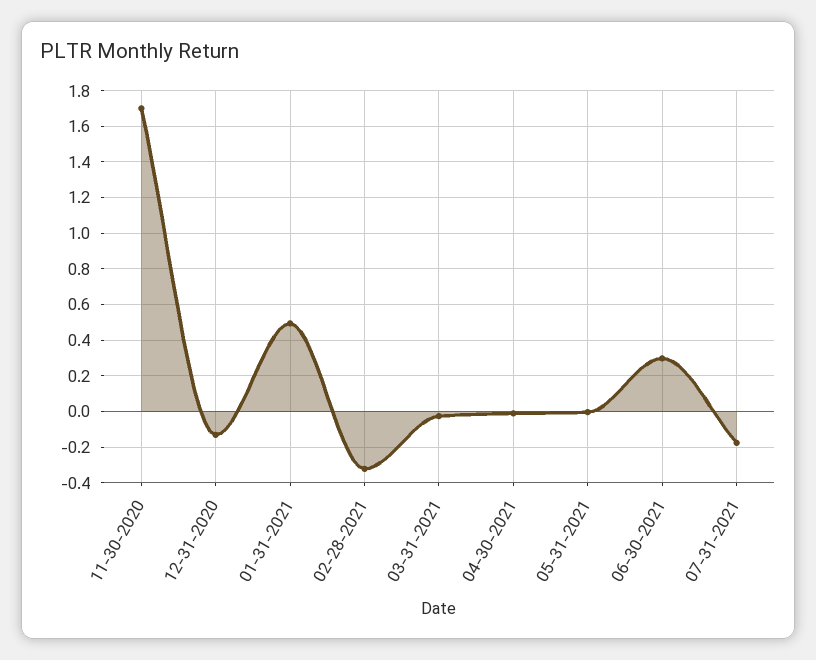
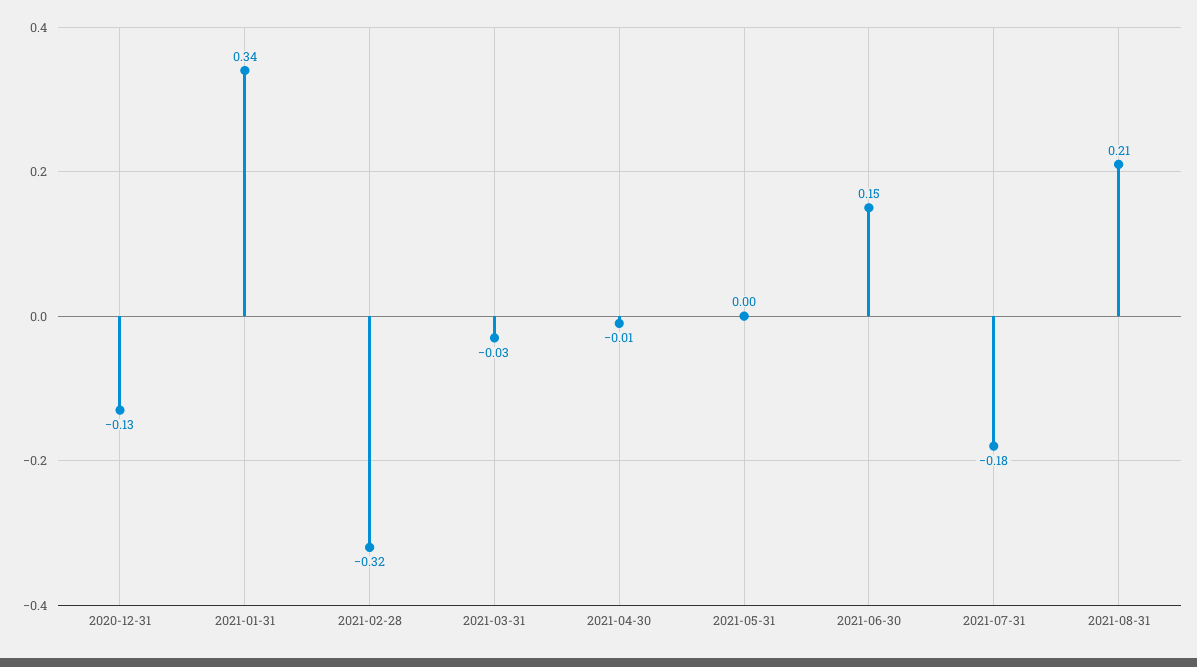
11-30-2020: 1.7 -> none
01-31-2021: 0.5 -> 0.34
06-30-2021: 0.3 -> 0.15
2021-08-31: none -> 0.21

